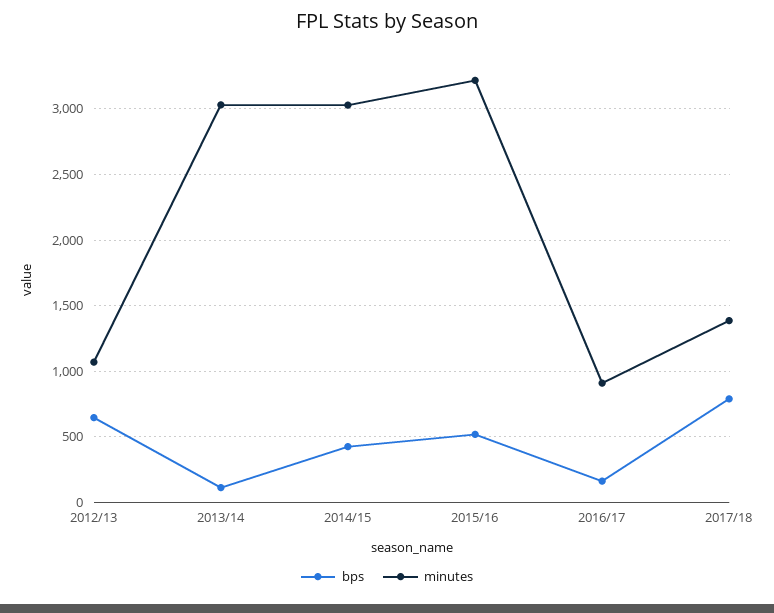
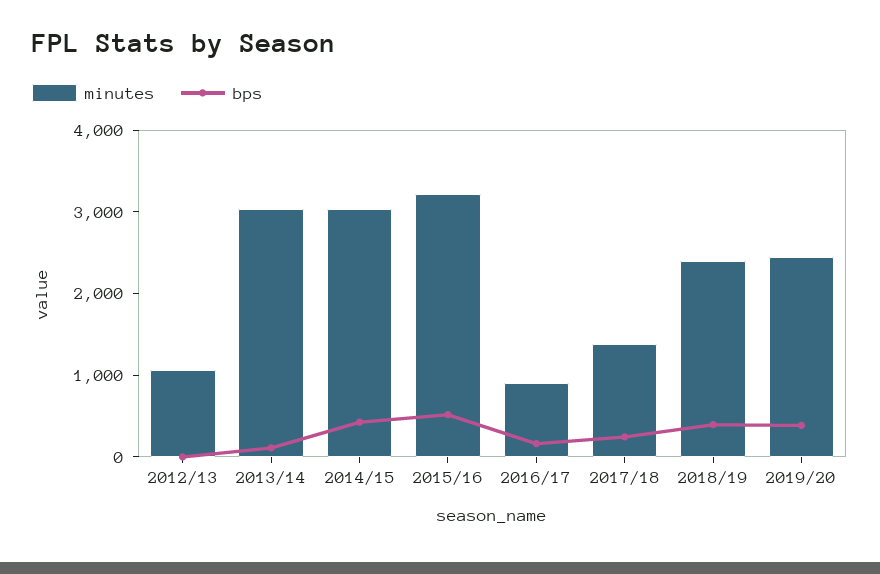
bps, 2012/13: 650 -> 0
bps, 2017/18: 800 -> 200
minutes, 2018/19: none -> 2400
bps, 2018/19: none -> 400
minutes, 2019/20: none -> 2400
bps, 2019/20: none -> 400

